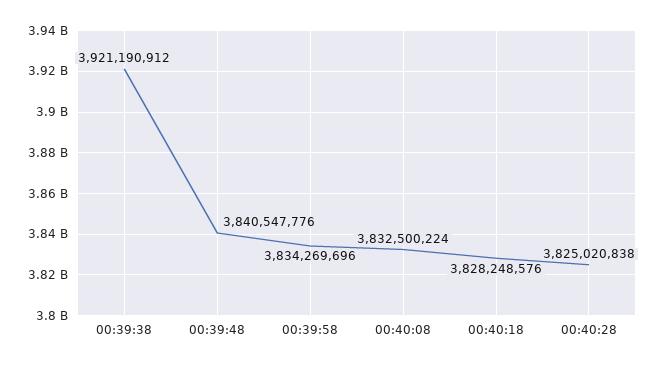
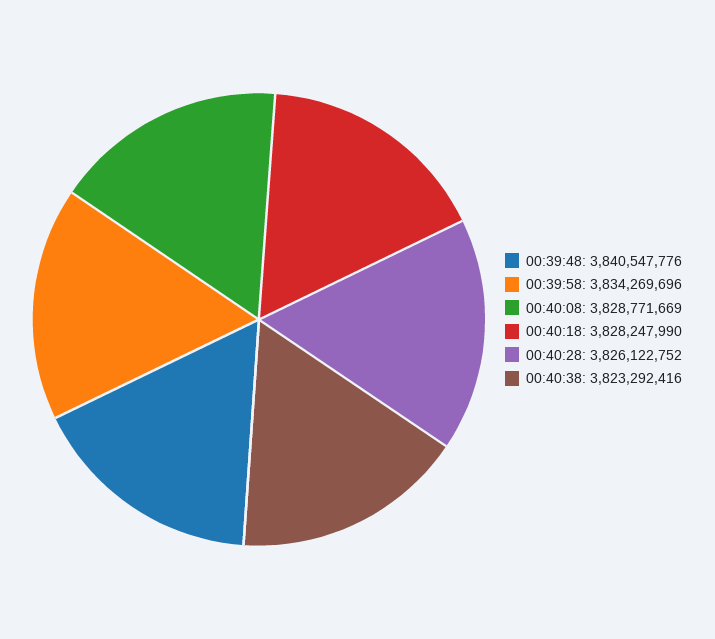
00:39:38: 3921190912 -> none
00:40:08: 3832500224 -> 3828771669
00:40:18: 3828248576 -> 3828247990
00:40:28: 3825020838 -> 3826122752
00:40:38: none -> 3823292416

